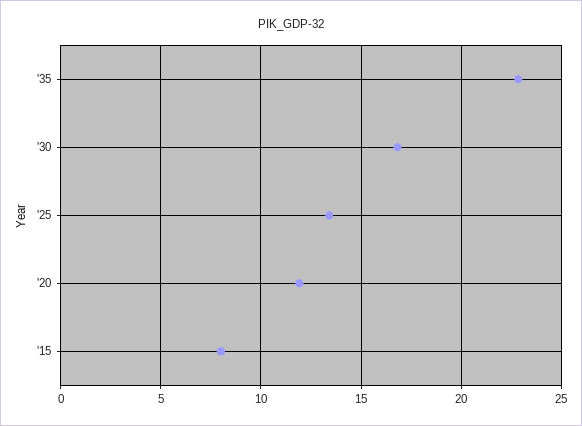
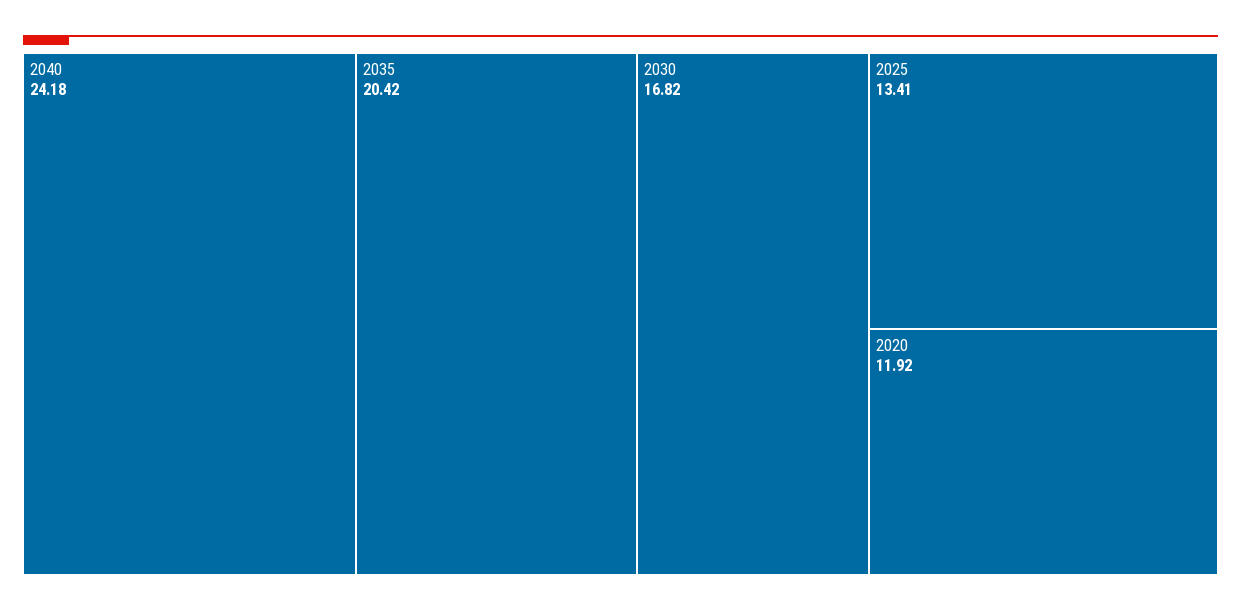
'35: 23 -> 20.42
'15: 8 -> none
2040: none -> 24.18

